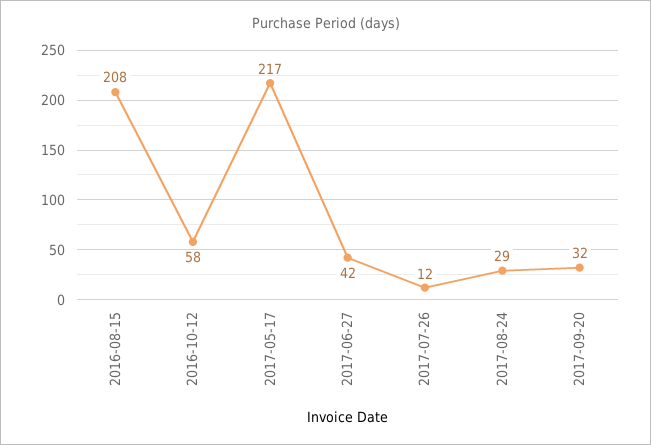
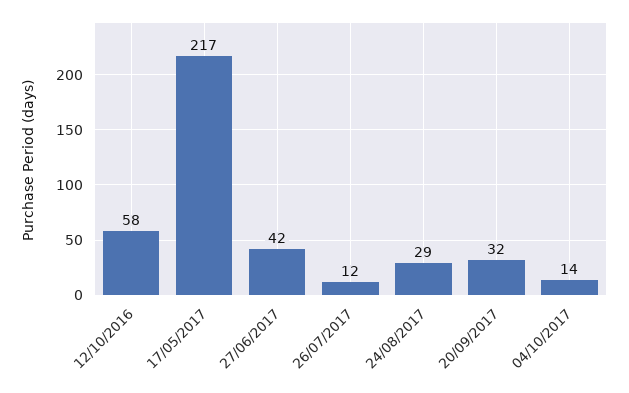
2016-08-15: 208 -> none
04/10/2017: none -> 14

